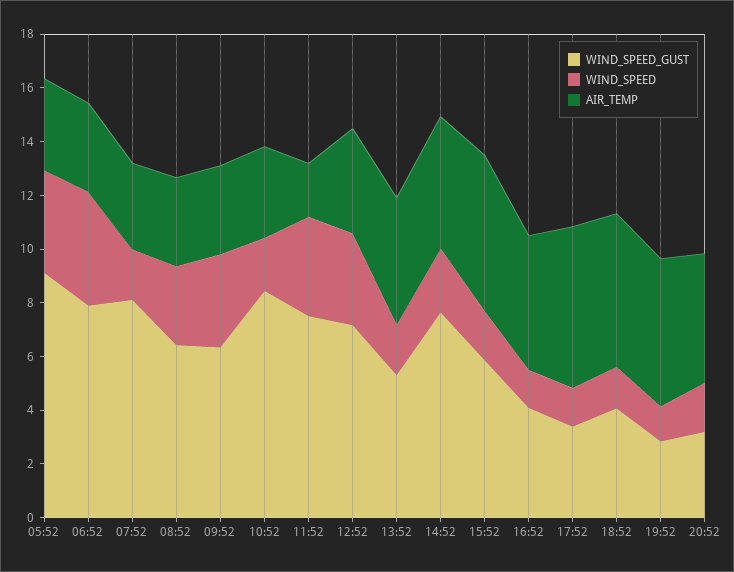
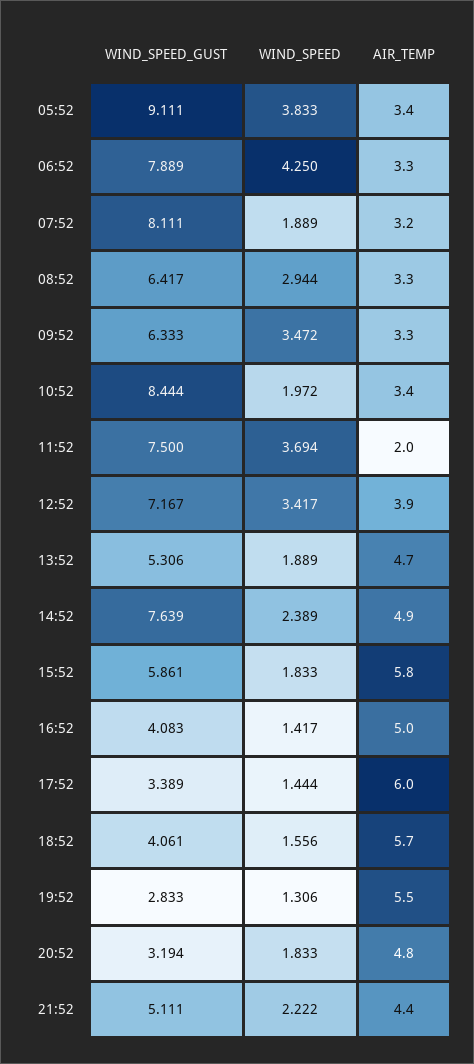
WIND_SPEED_GUST, 21:52: none -> 5.111
WIND_SPEED, 21:52: none -> 2.222
AIR_TEMP, 21:52: none -> 4.4

